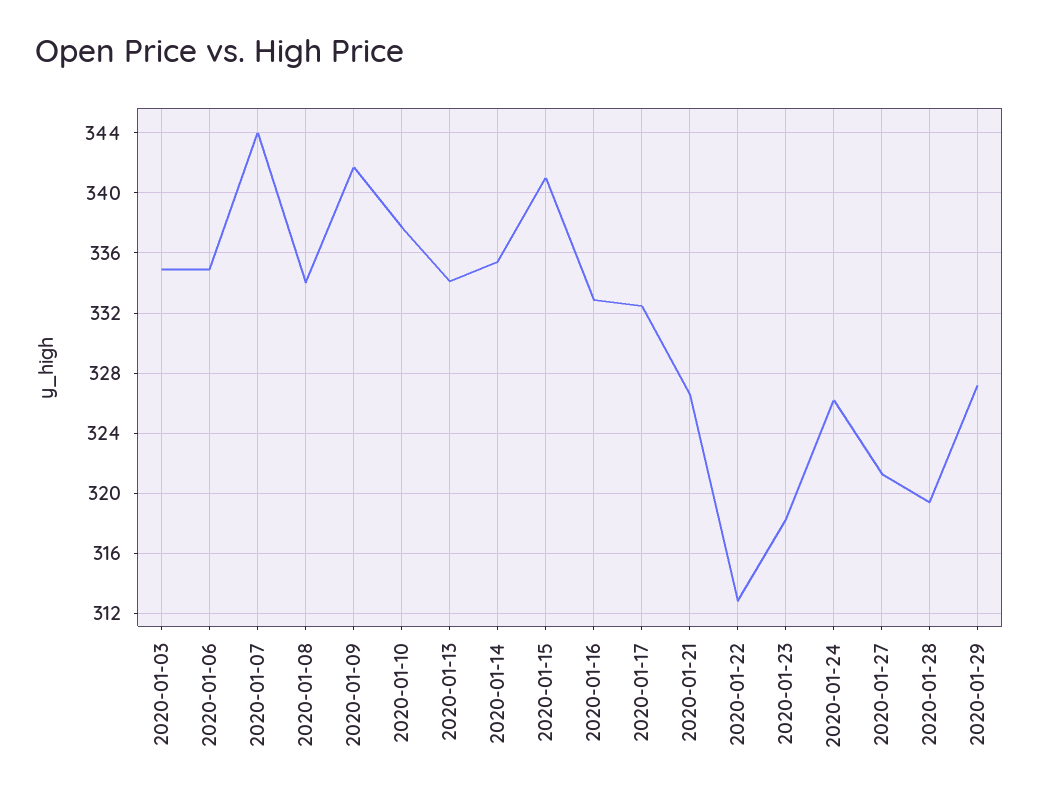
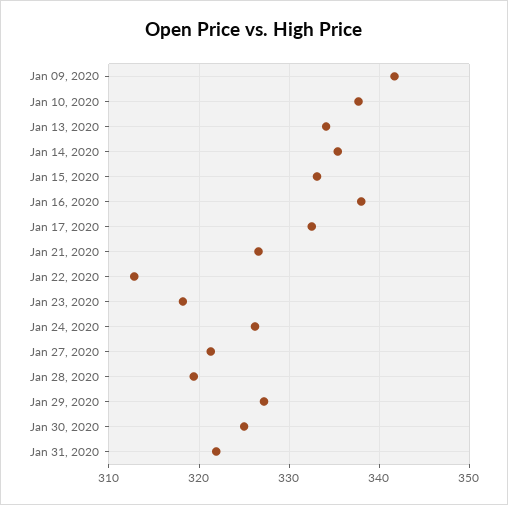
2020-01-03: 335 -> none
2020-01-06: 335 -> none
2020-01-07: 344 -> none
2020-01-08: 334 -> none
2020-01-15: 341 -> 333
2020-01-16: 333 -> 338
Jan 30, 2020: none -> 325
Jan 31, 2020: none -> 322

